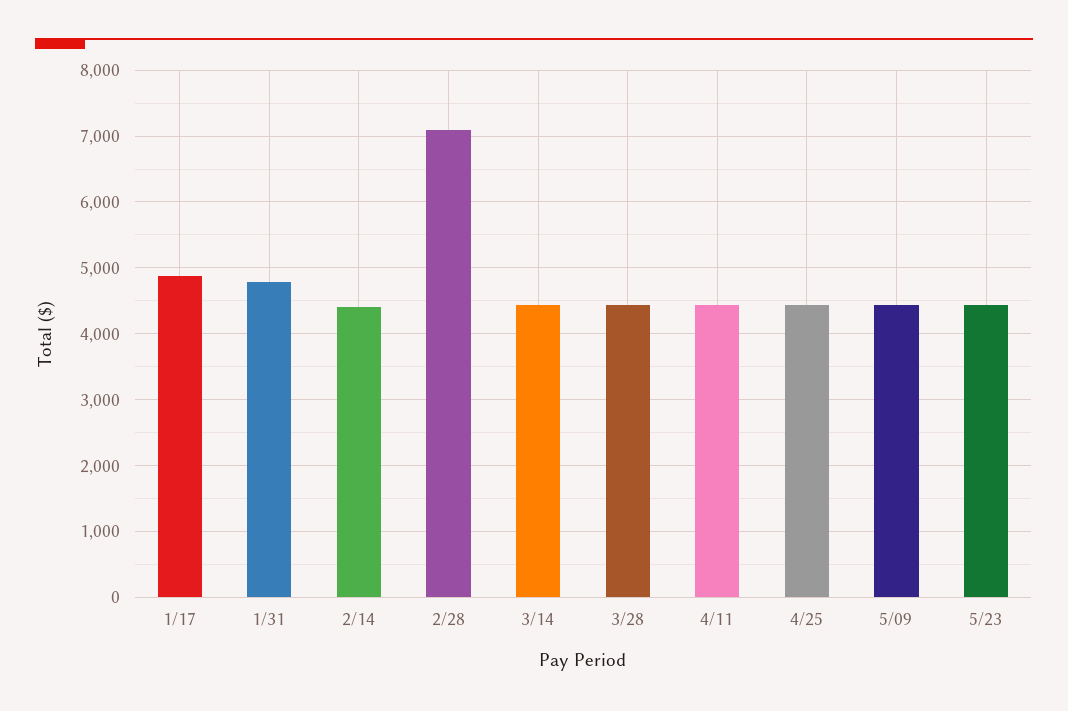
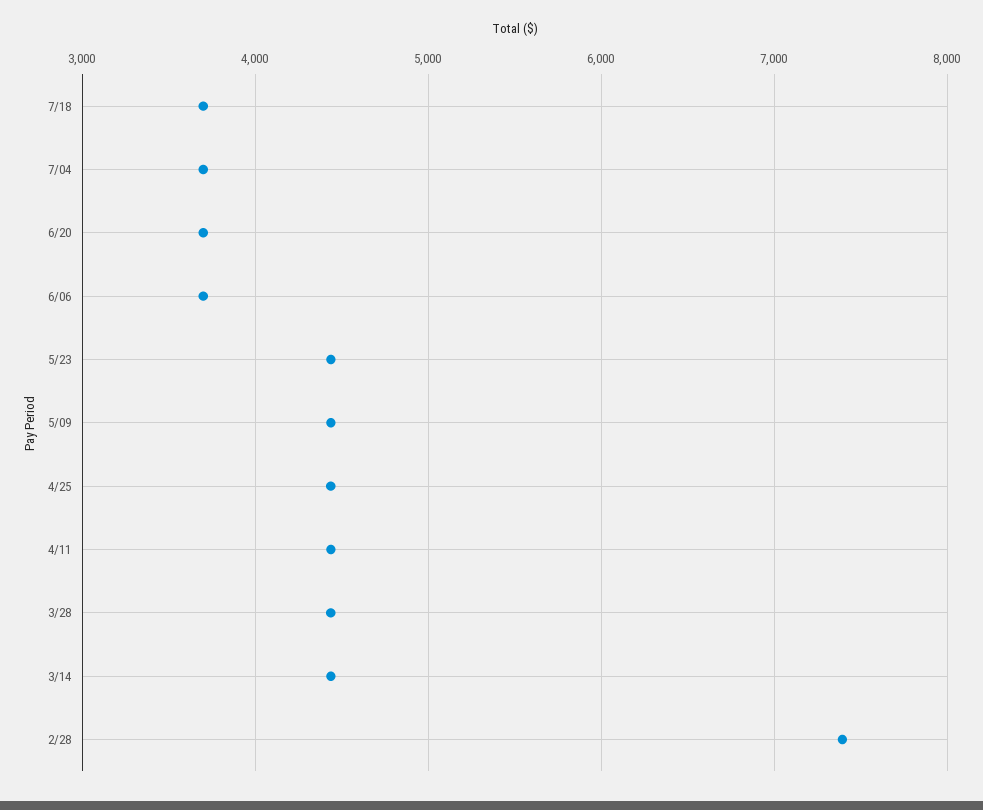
1/17: 4900 -> none
1/31: 4800 -> none
2/14: 4400 -> none
2/28: 7100 -> 7400
7/18: none -> 3700
7/04: none -> 3700
6/20: none -> 3700
6/06: none -> 3700

